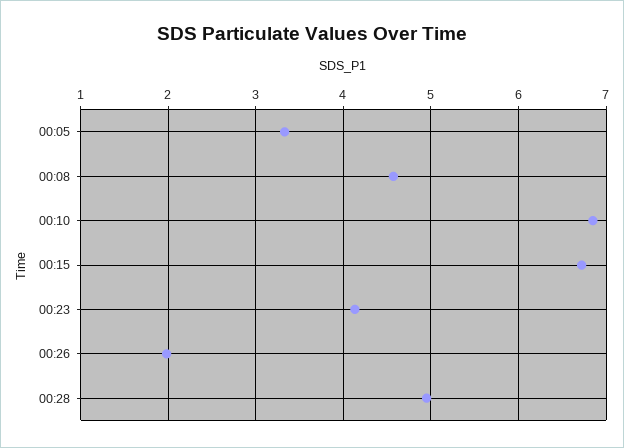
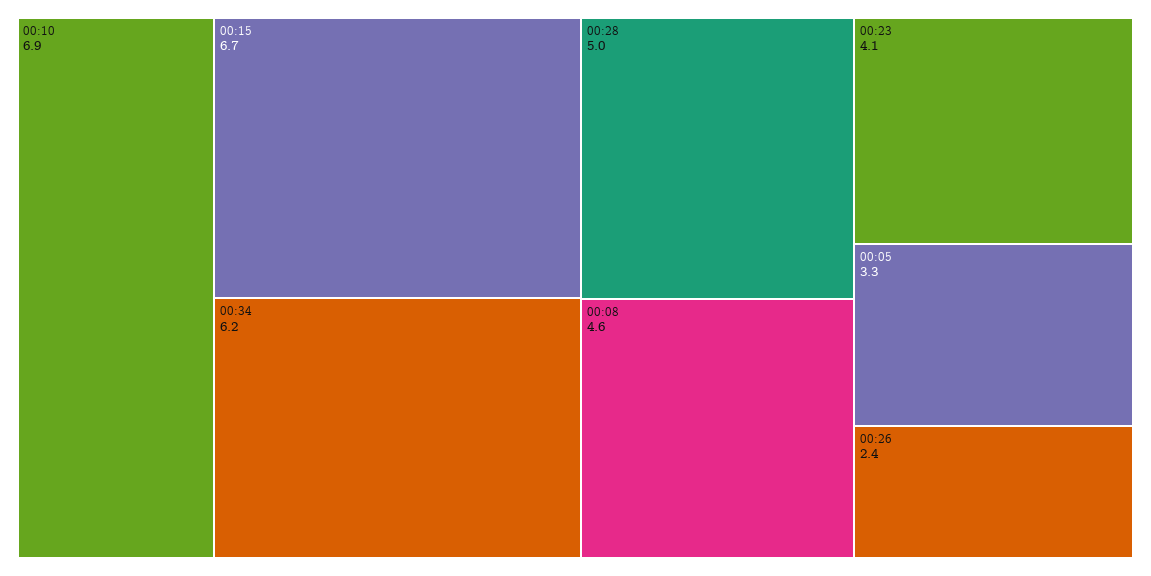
00:26: 2 -> 2.4
00:34: none -> 6.2

